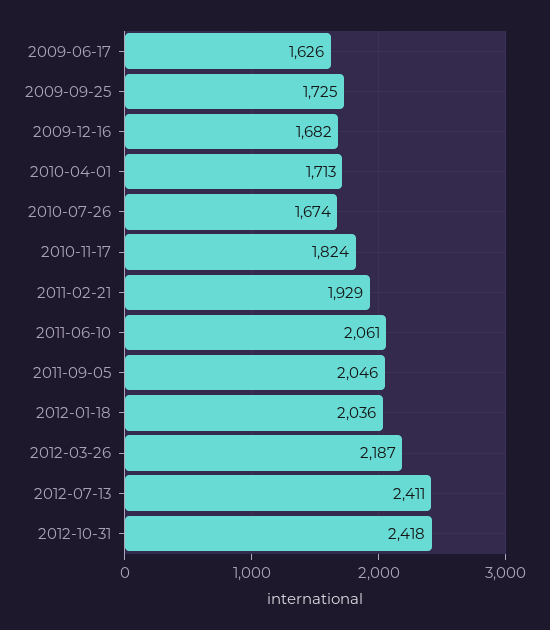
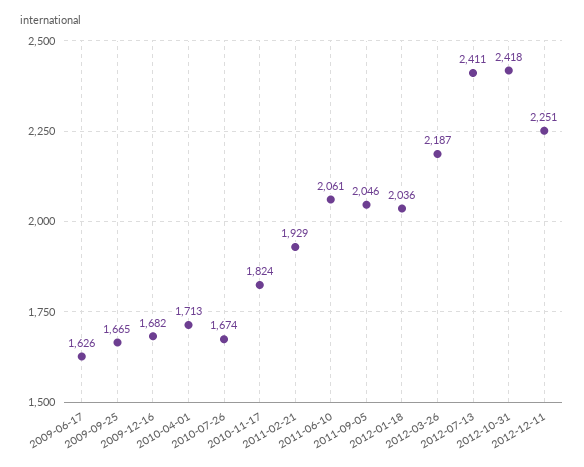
2009-09-25: 1725 -> 1665
2012-12-11: none -> 2251

